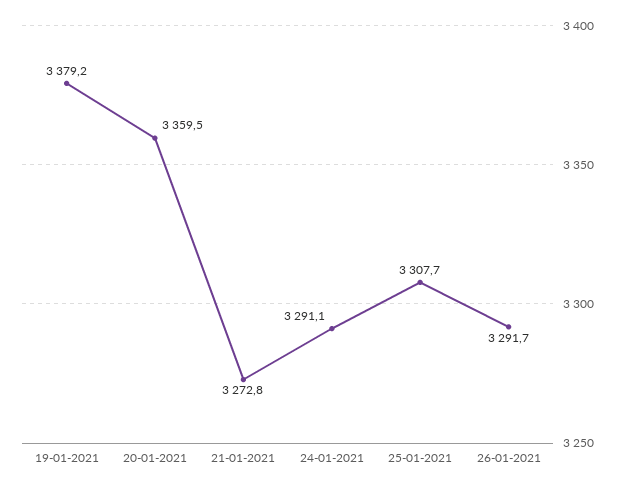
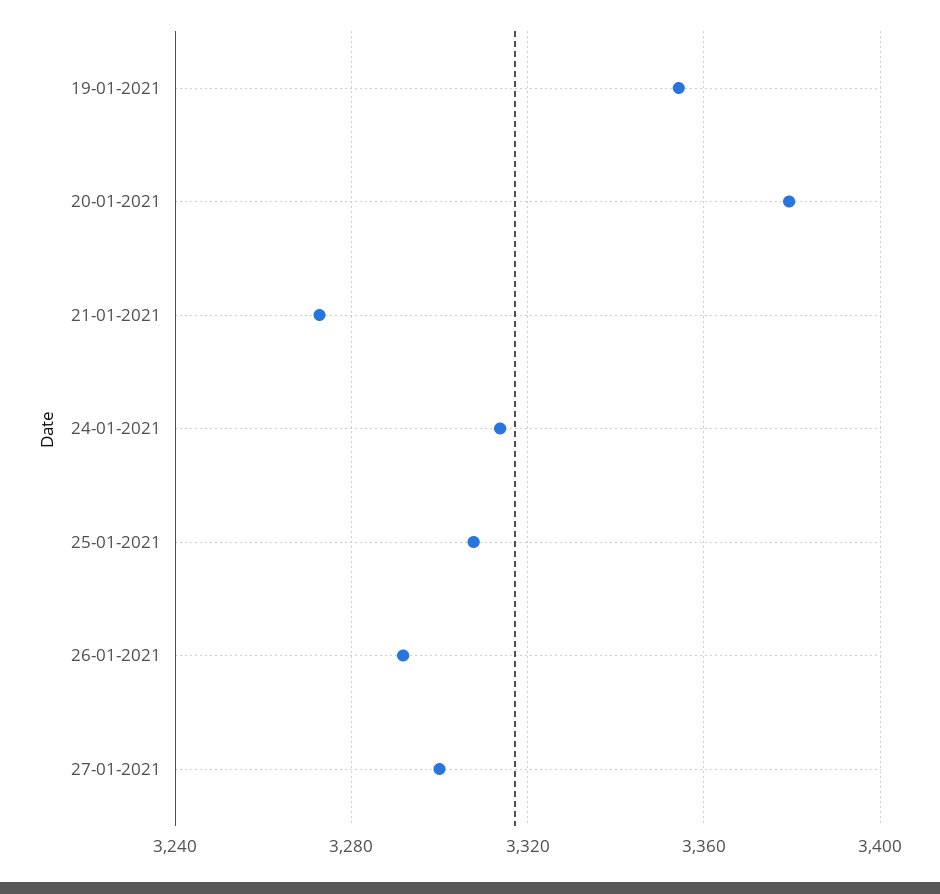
19-01-2021: 3379.2 -> 3355
20-01-2021: 3359.5 -> 3380
24-01-2021: 3291.1 -> 3315
27-01-2021: none -> 3300

